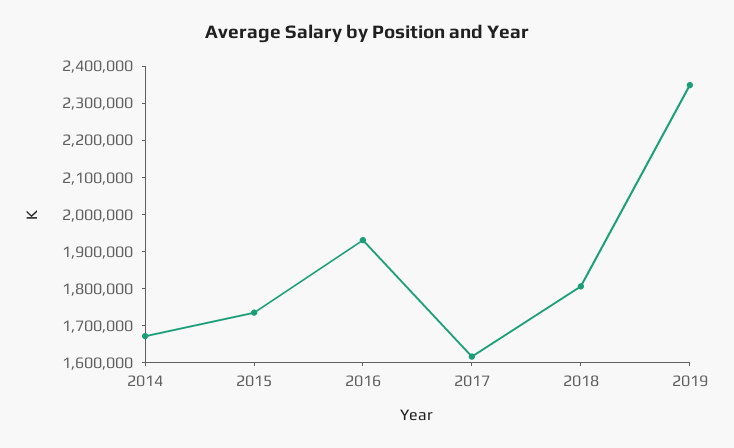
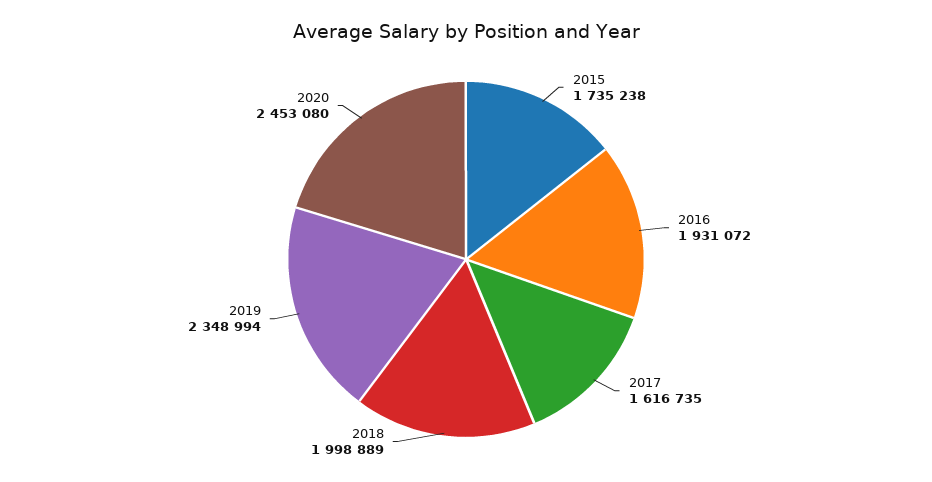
2014: 1675000 -> none
2018: 1800000 -> 1998889
2020: none -> 2453080

